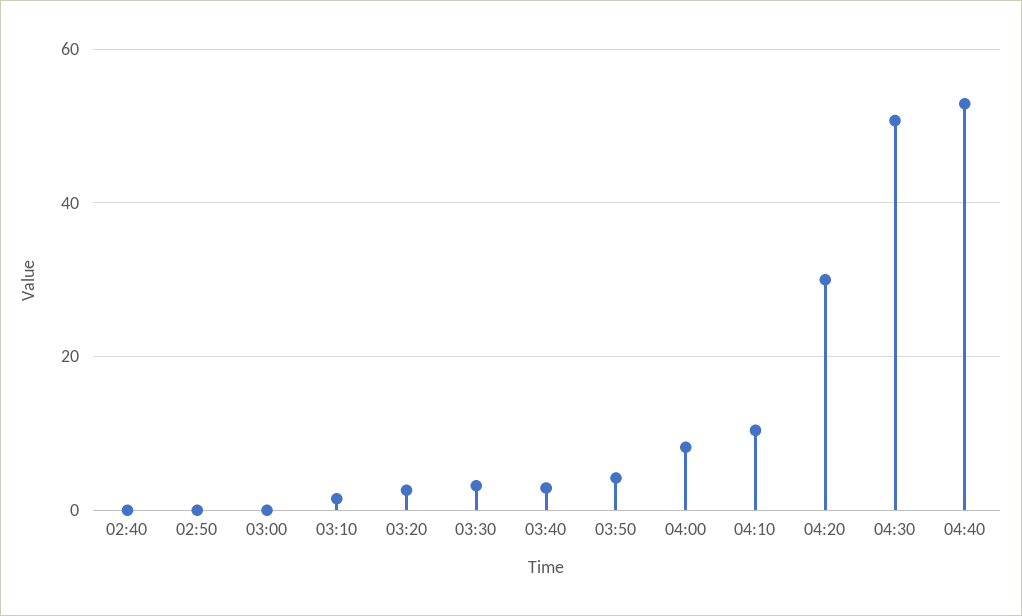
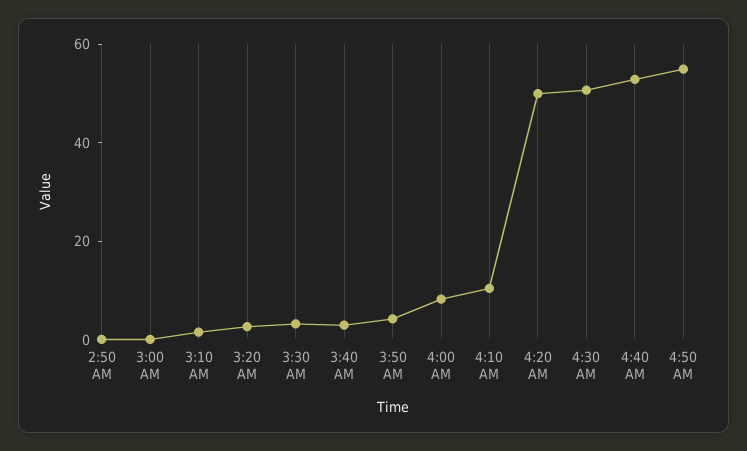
02:40: 0 -> none
04:20: 30 -> 50
4:50 AM: none -> 55

